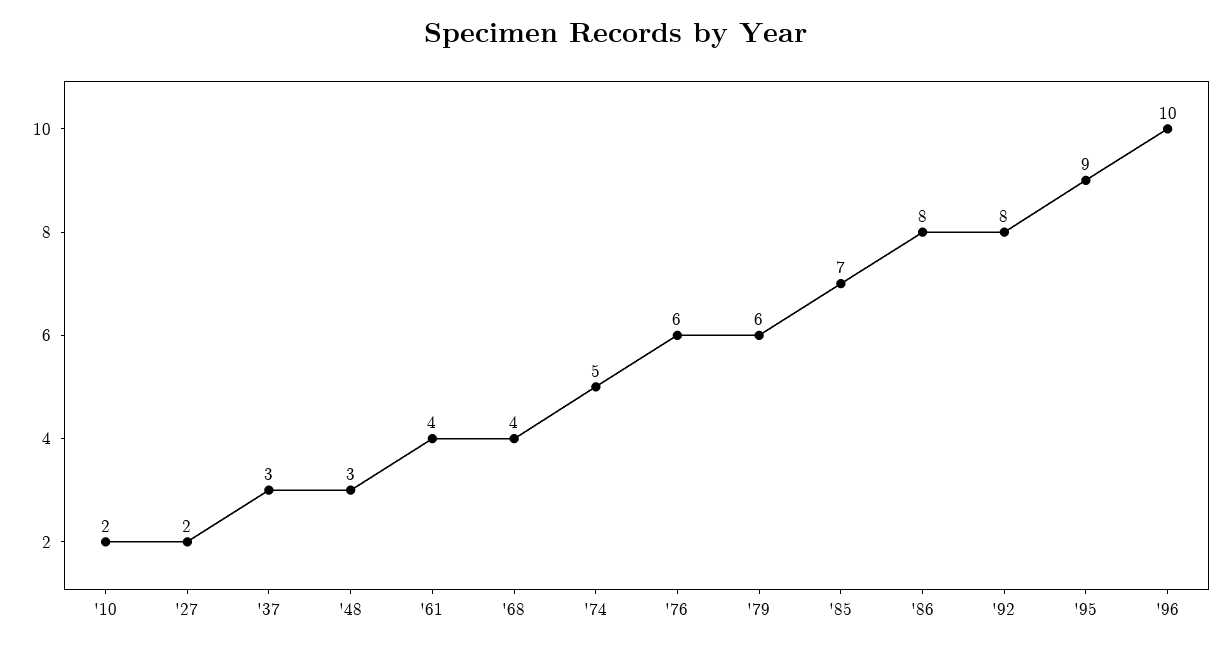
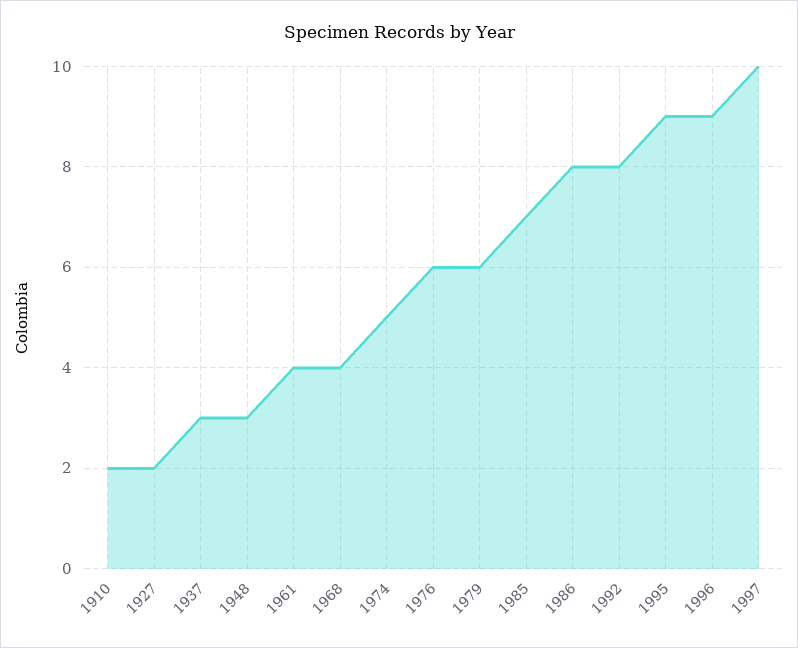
'96: 10 -> 9
1997: none -> 10

